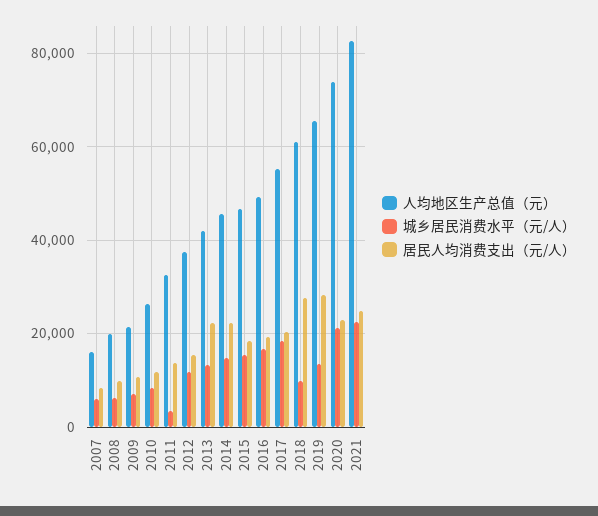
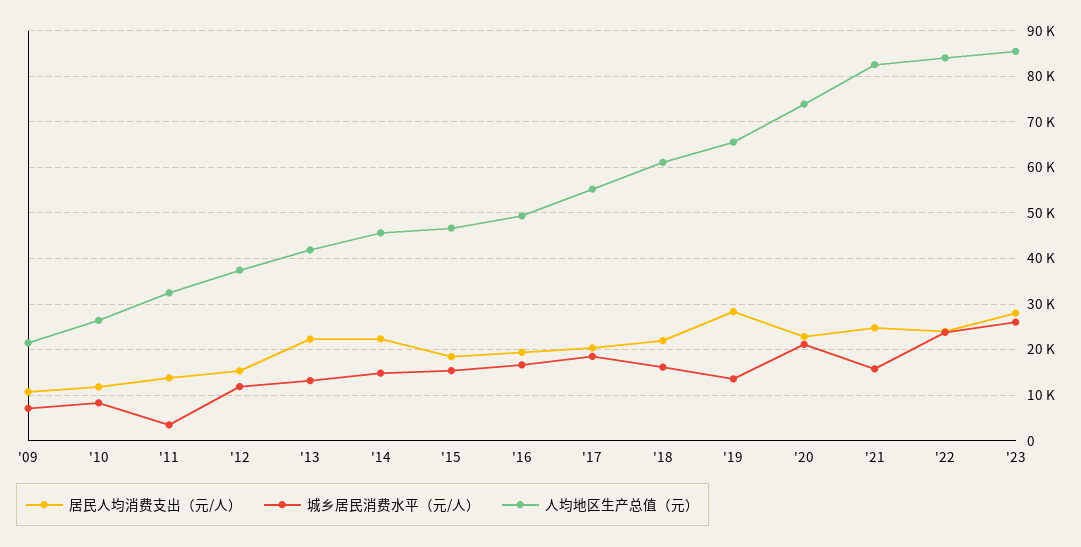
人均地区生产总值（元）, 2007: 16000 -> none
城乡居民消费水平（元/人）, 2007: 6000 -> none
居民人均消费支出（元/人）, 2007: 8000 -> none
人均地区生产总值（元）, 2008: 20000 -> none
城乡居民消费水平（元/人）, 2008: 6000 -> none
居民人均消费支出（元/人）, 2008: 10000 -> none
城乡居民消费水平（元/人）, 2018: 10000 -> 16000
居民人均消费支出（元/人）, 2018: 28000 -> 22000
城乡居民消费水平（元/人）, 2021: 22000 -> 16000
居民人均消费支出（元/人）, '22: none -> 24000
城乡居民消费水平（元/人）, '22: none -> 24000
人均地区生产总值（元）, '22: none -> 84000
居民人均消费支出（元/人）, '23: none -> 28000
城乡居民消费水平（元/人）, '23: none -> 26000
人均地区生产总值（元）, '23: none -> 86000

